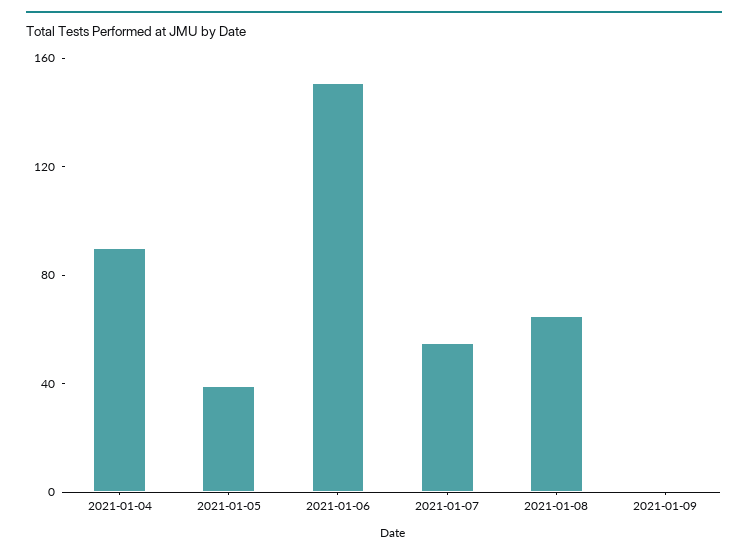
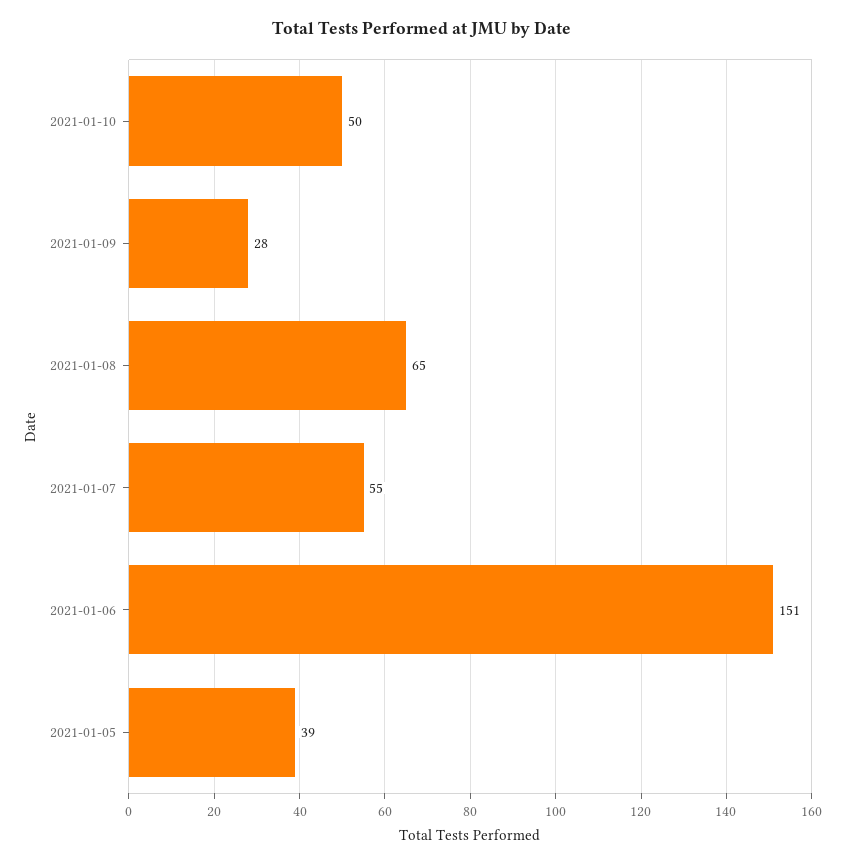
2021-01-04: 90 -> none
2021-01-09: 0 -> 28
2021-01-10: none -> 50

